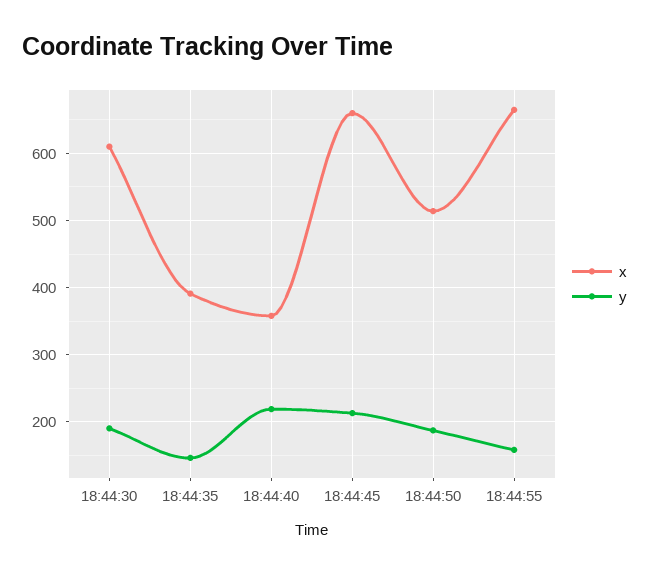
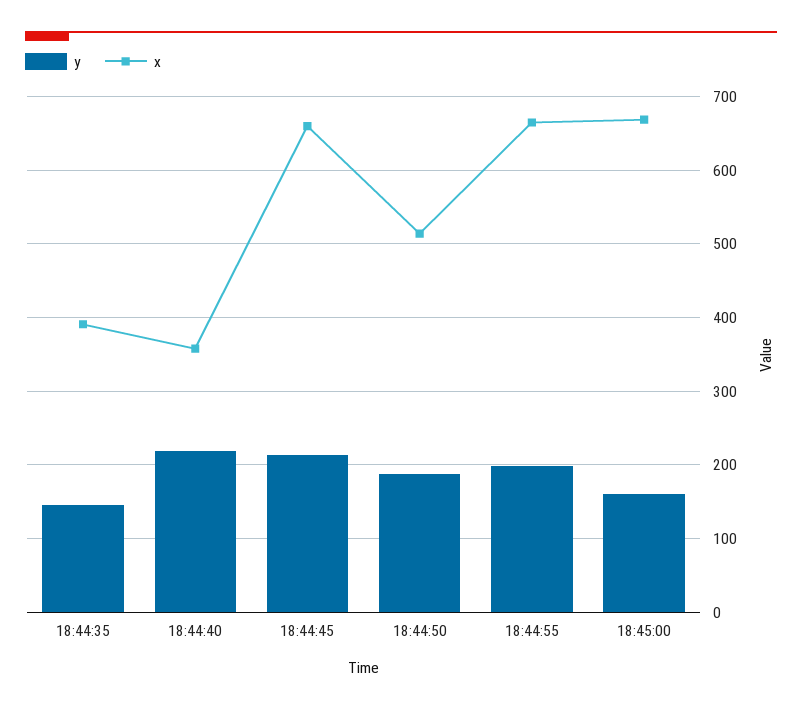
x, 18:44:30: 610 -> none
y, 18:44:30: 190 -> none
y, 18:44:55: 160 -> 200
y, 18:45:00: none -> 160
x, 18:45:00: none -> 670

